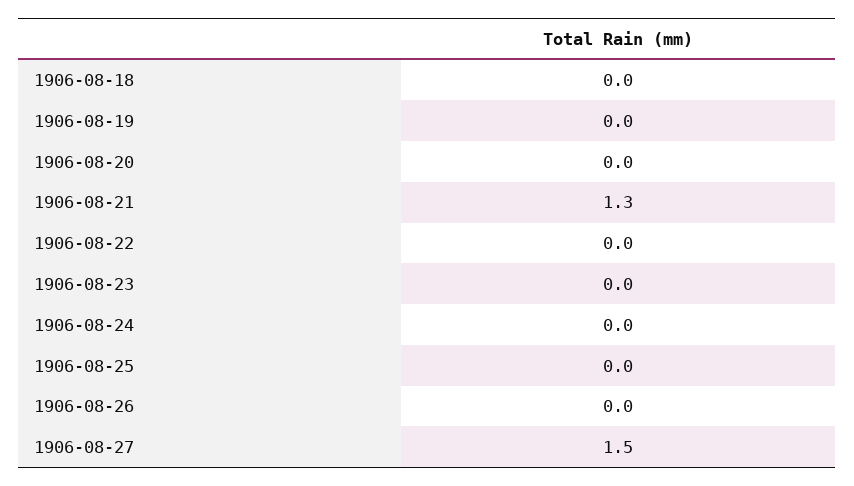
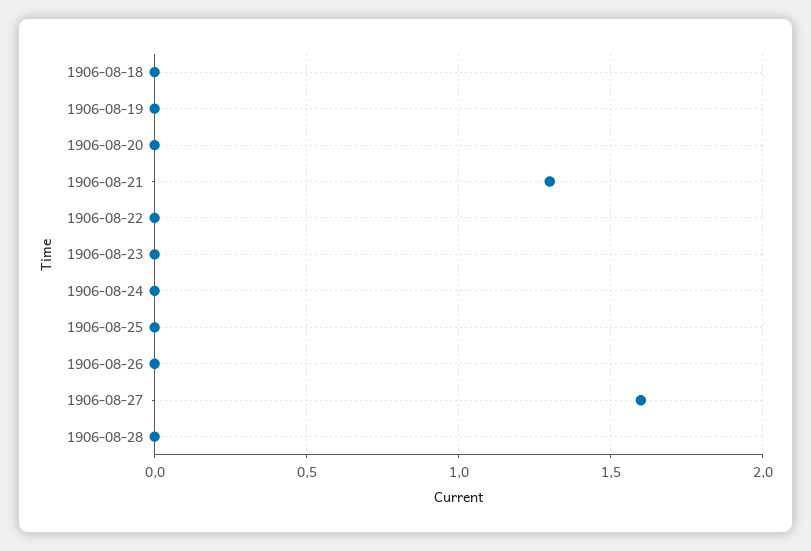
1906-08-27: 1.5 -> 1.6
1906-08-28: none -> 0

